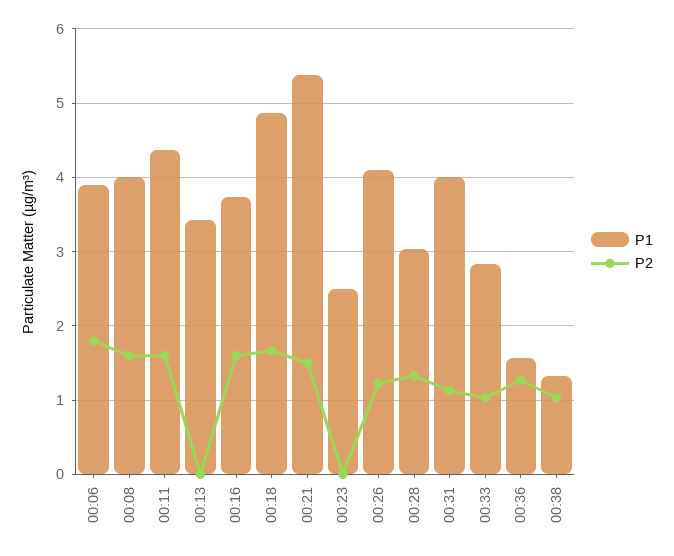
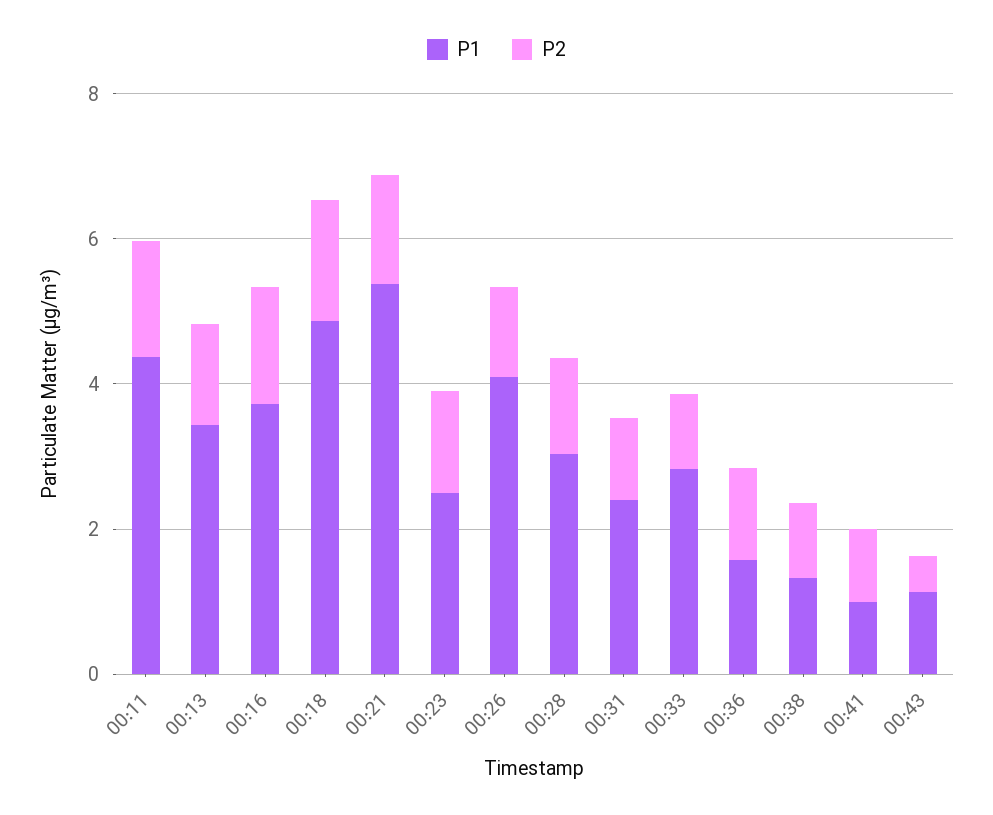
P1, 00:06: 3.9 -> none
P2, 00:06: 1.8 -> none
P1, 00:08: 4 -> none
P2, 00:08: 1.6 -> none
P2, 00:13: 0 -> 1.5
P2, 00:23: 0 -> 1.5
P1, 00:31: 4 -> 2.5
P1, 00:41: none -> 1
P2, 00:41: none -> 1
P1, 00:43: none -> 1
P2, 00:43: none -> 0.5

